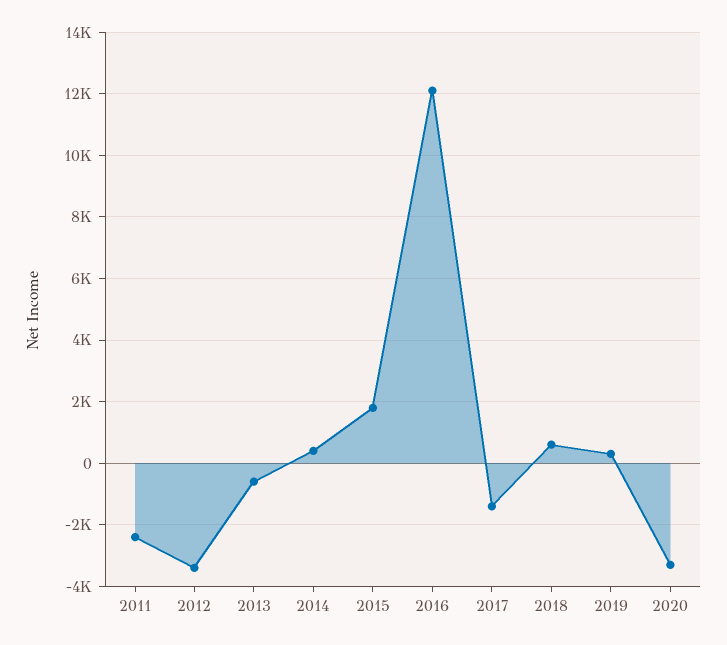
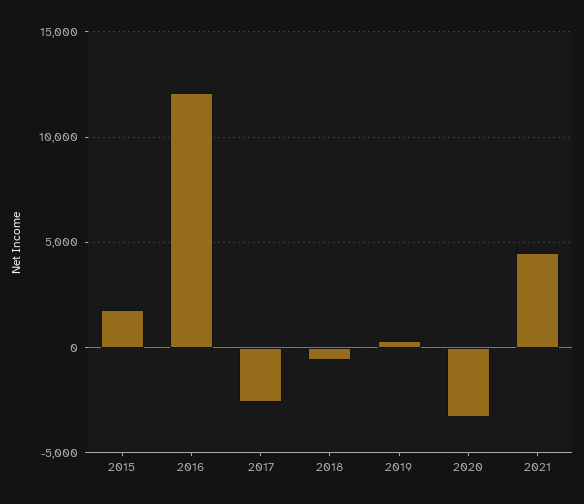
2011: -2400 -> none
2012: -3400 -> none
2013: -600 -> none
2014: 400 -> none
2017: -1400 -> -2500
2018: 600 -> -500
2021: none -> 4500

